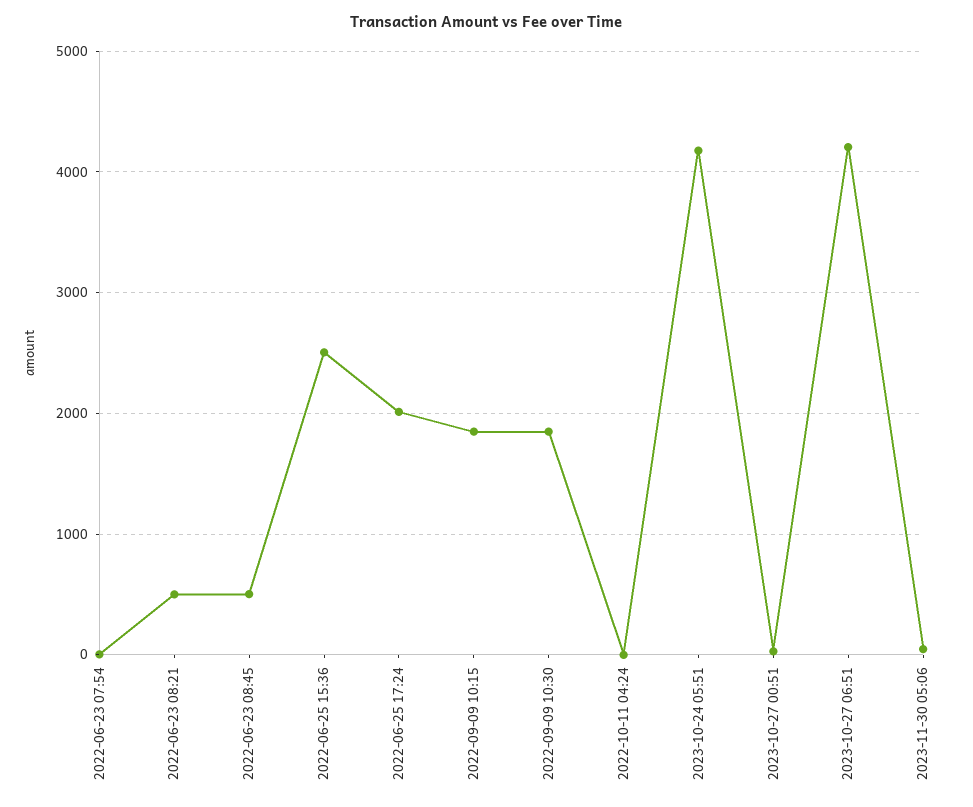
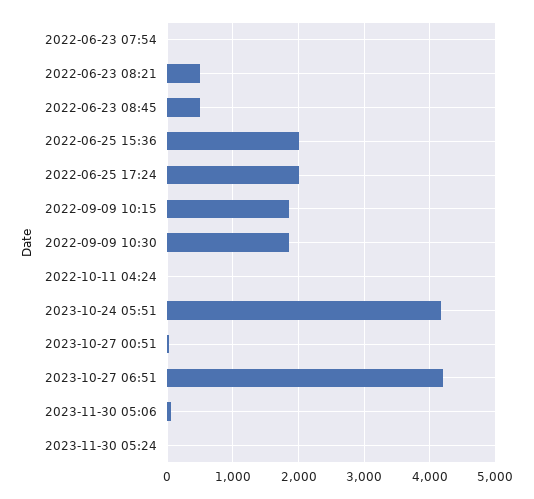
2022-06-25 15:36: 2500 -> 2000
2023-11-30 05:24: none -> 0

